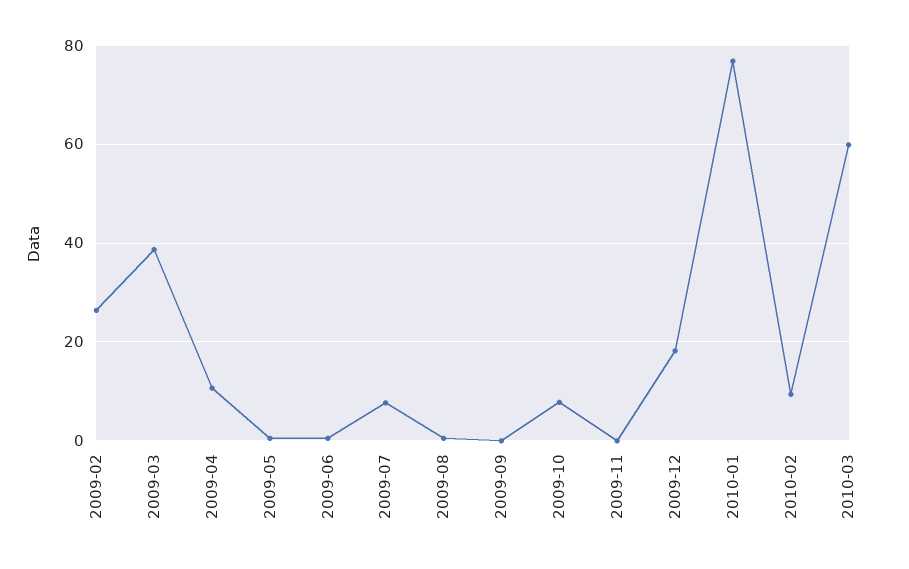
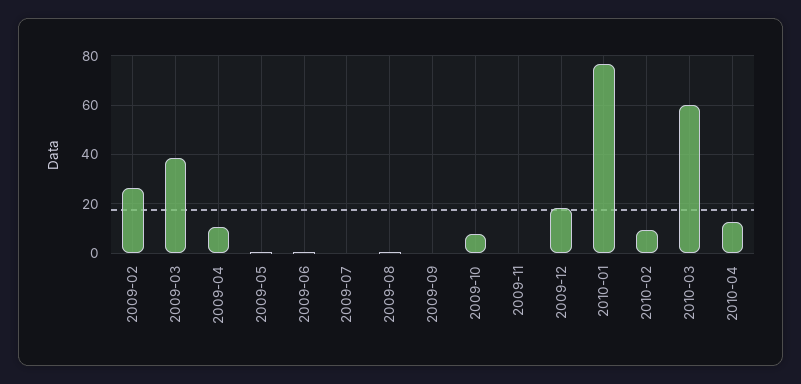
2009-07: 8 -> 0
2010-04: none -> 12.5

